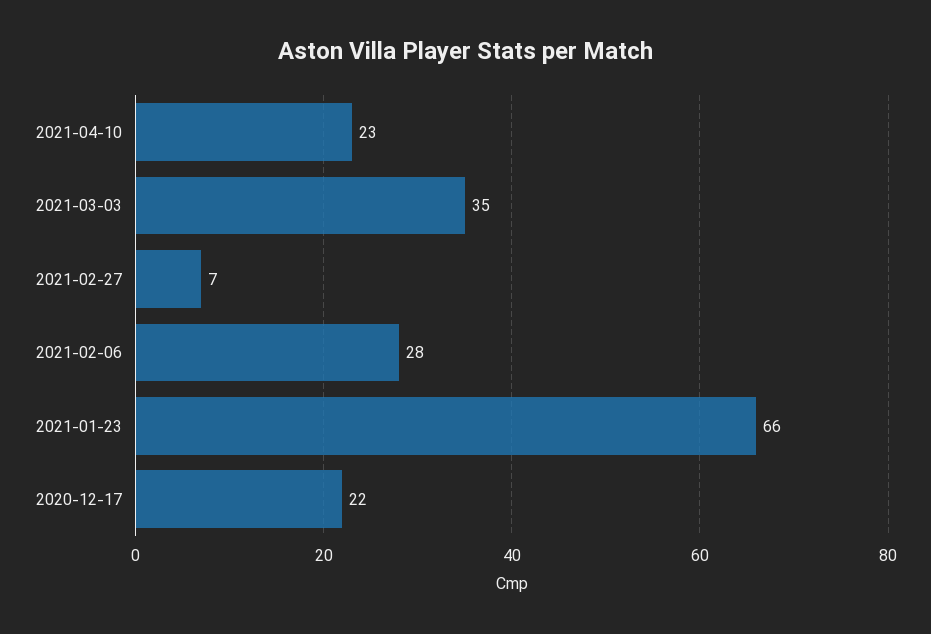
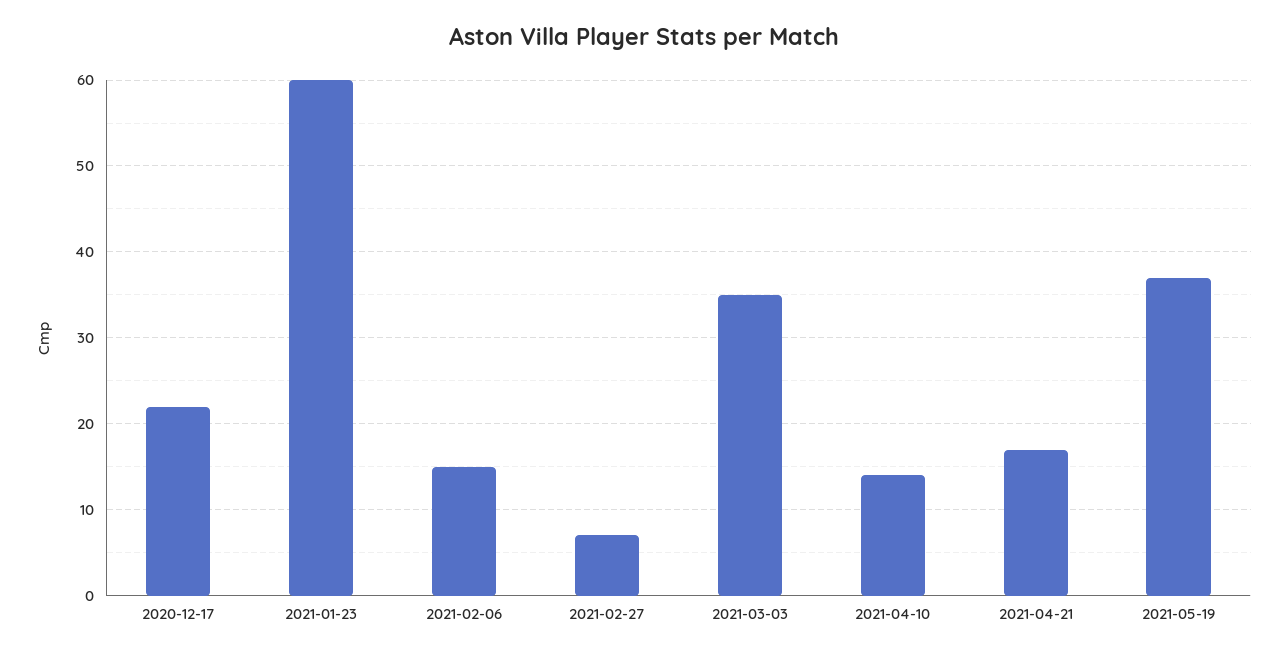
2021-04-10: 23 -> 14
2021-02-06: 28 -> 15
2021-01-23: 66 -> 60
2021-04-21: none -> 17
2021-05-19: none -> 37

